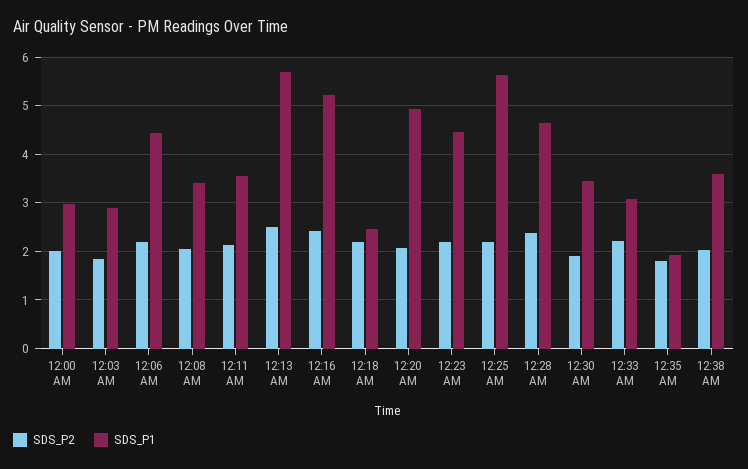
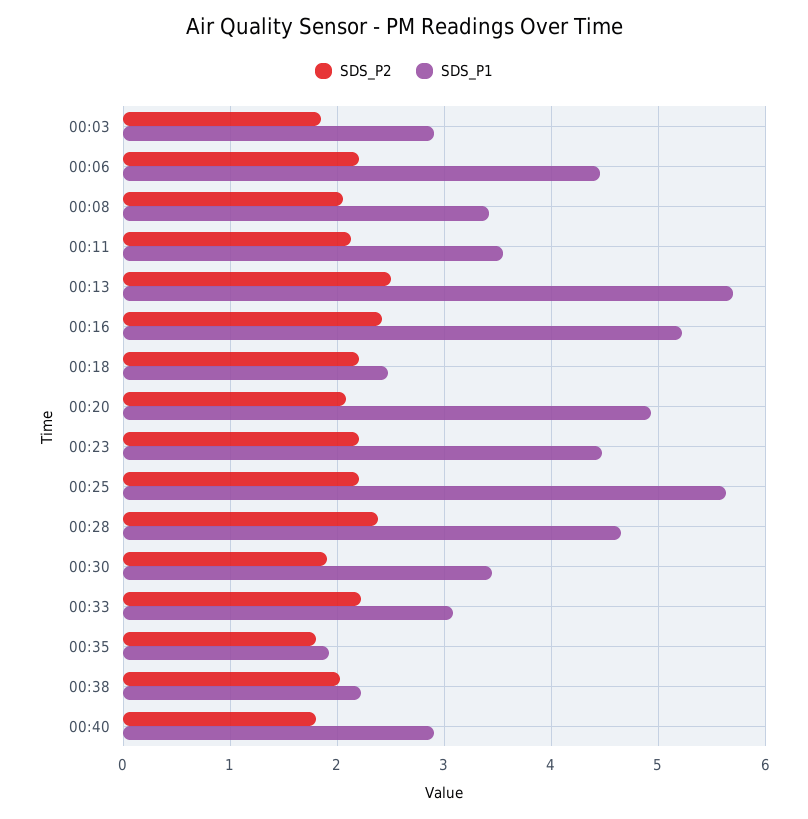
SDS_P2, 12:00 AM: 2 -> none
SDS_P1, 12:00 AM: 3 -> none
SDS_P1, 12:38 AM: 3.6 -> 2.2
SDS_P2, 00:40: none -> 1.8
SDS_P1, 00:40: none -> 2.9

